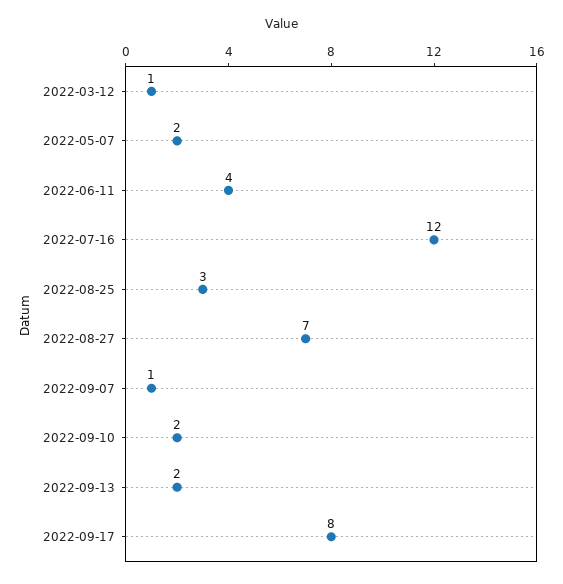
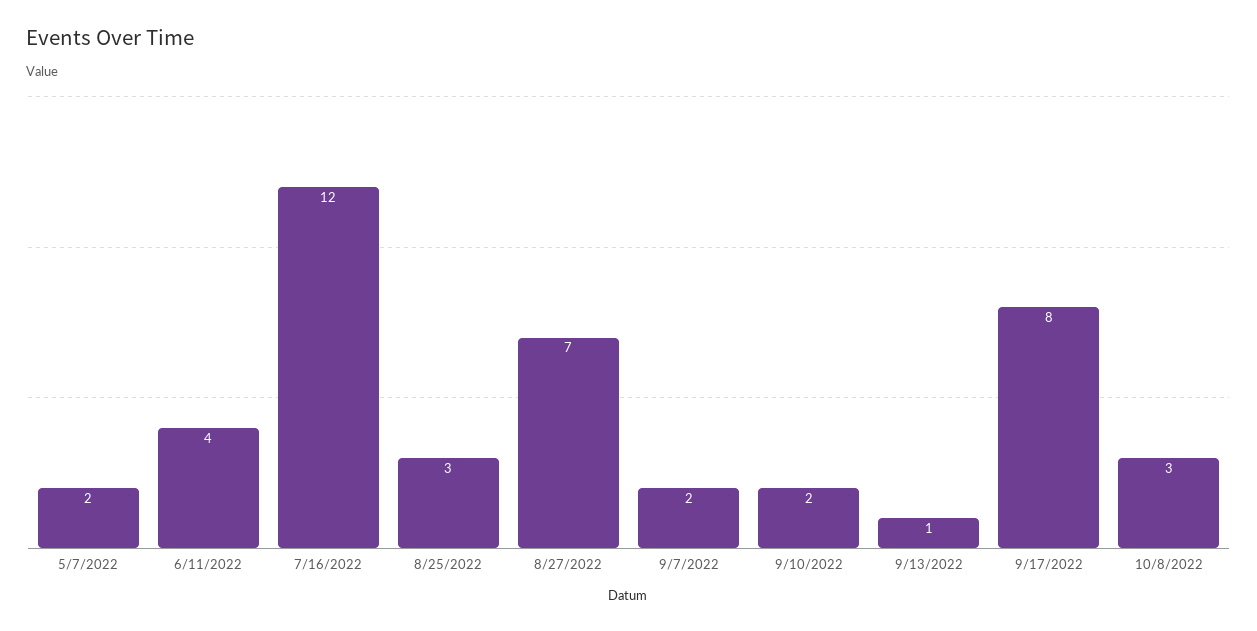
2022-03-12: 1 -> none
2022-09-07: 1 -> 2
2022-09-13: 2 -> 1
10/8/2022: none -> 3

